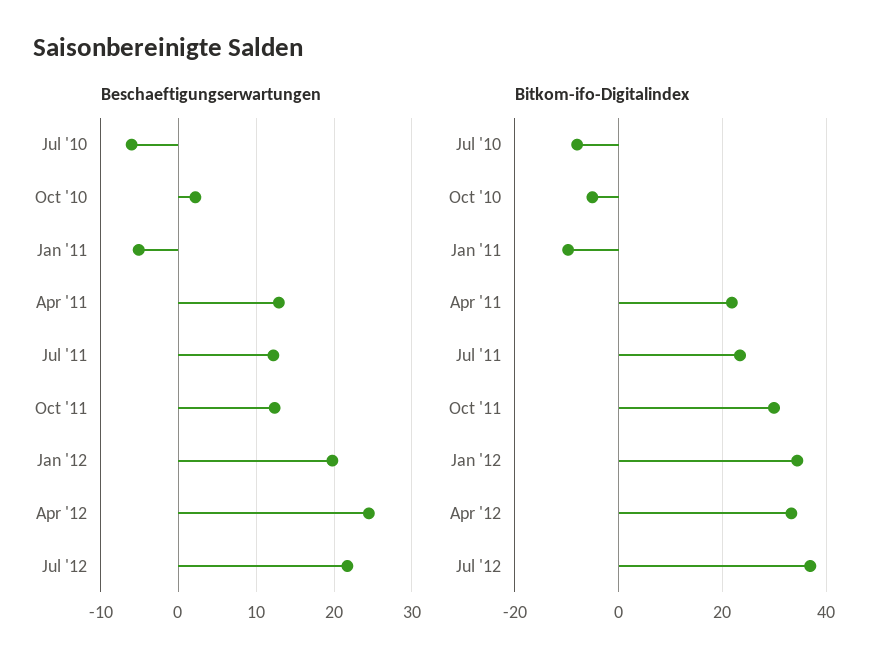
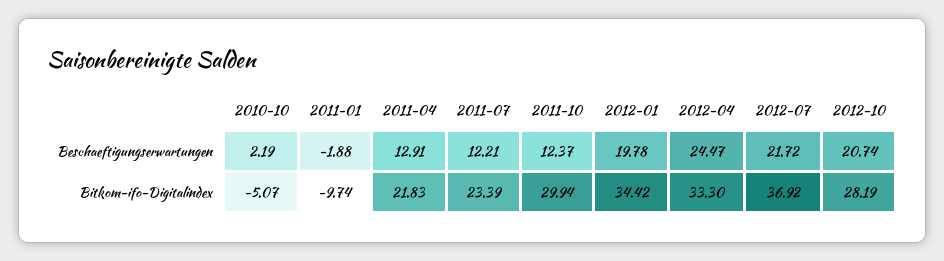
Beschaeftigungserwartungen, Jul '10: -6 -> none
Beschaeftigungserwartungen, Jan '11: -5 -> -1.88
Bitkom-ifo-Digitalindex, Jul '10: -8 -> none
Beschaeftigungserwartungen, 2012-10: none -> 20.74
Bitkom-ifo-Digitalindex, 2012-10: none -> 28.19

